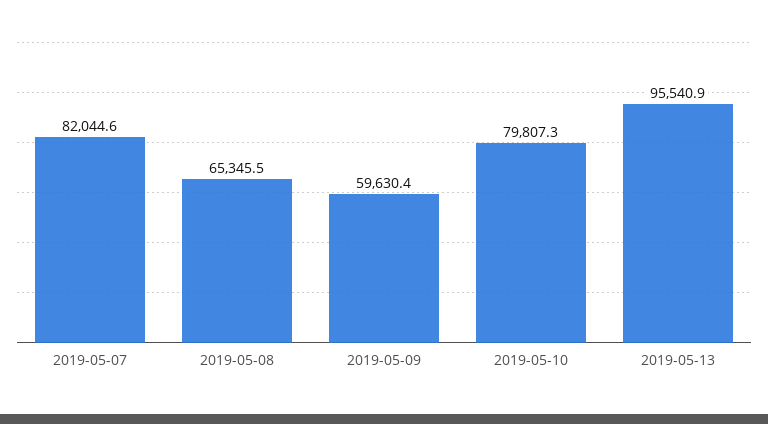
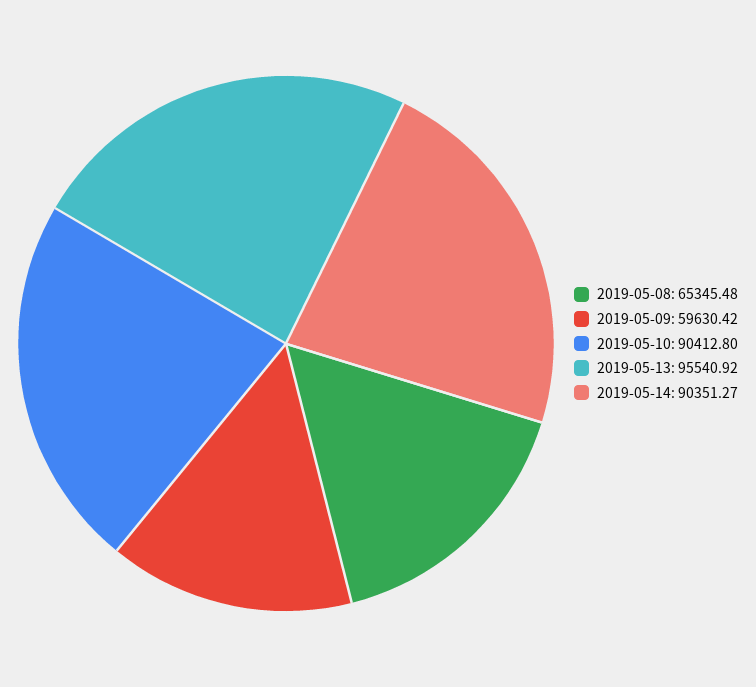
2019-05-07: 82044.6 -> none
2019-05-10: 79807.3 -> 90412.8
2019-05-14: none -> 90351.27

